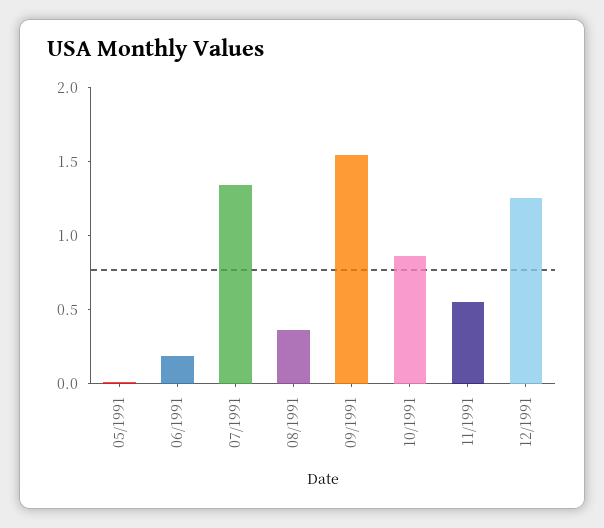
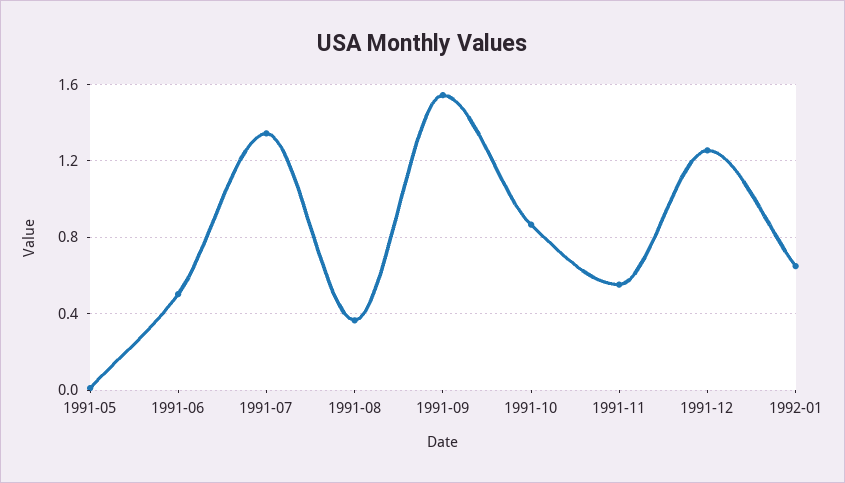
06/1991: 0.2 -> 0.5
1992-01: none -> 0.65

